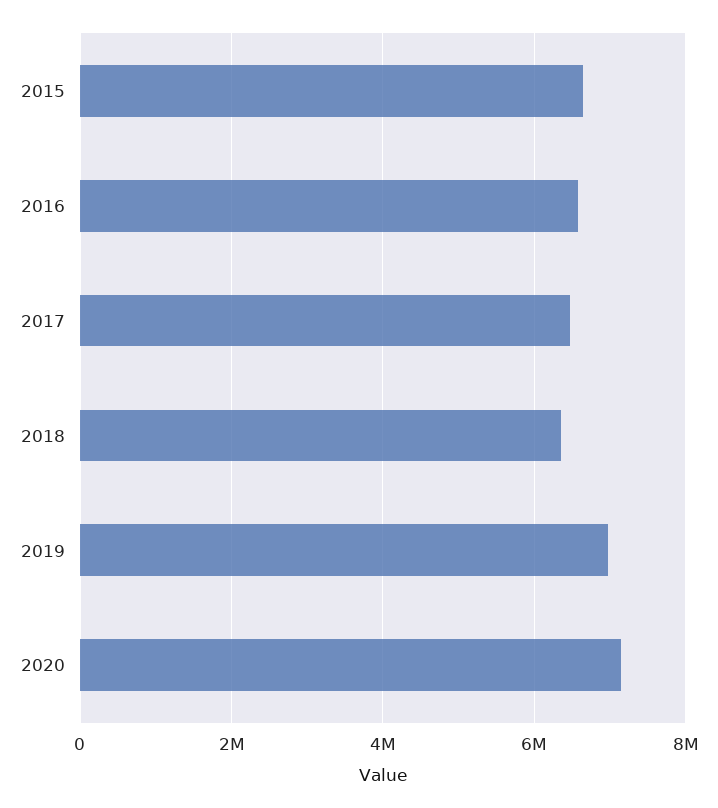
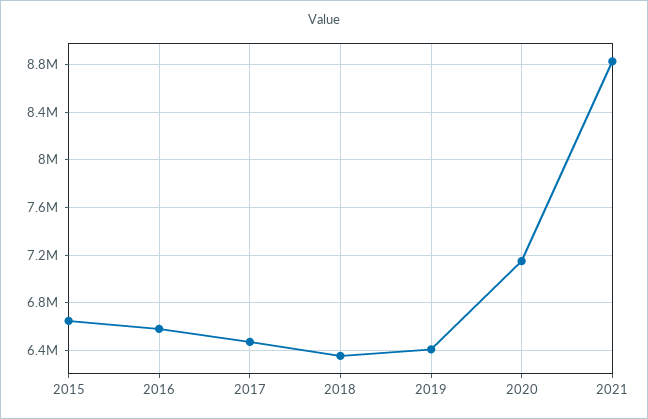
2019: 7000000 -> 6400000
2021: none -> 8800000

